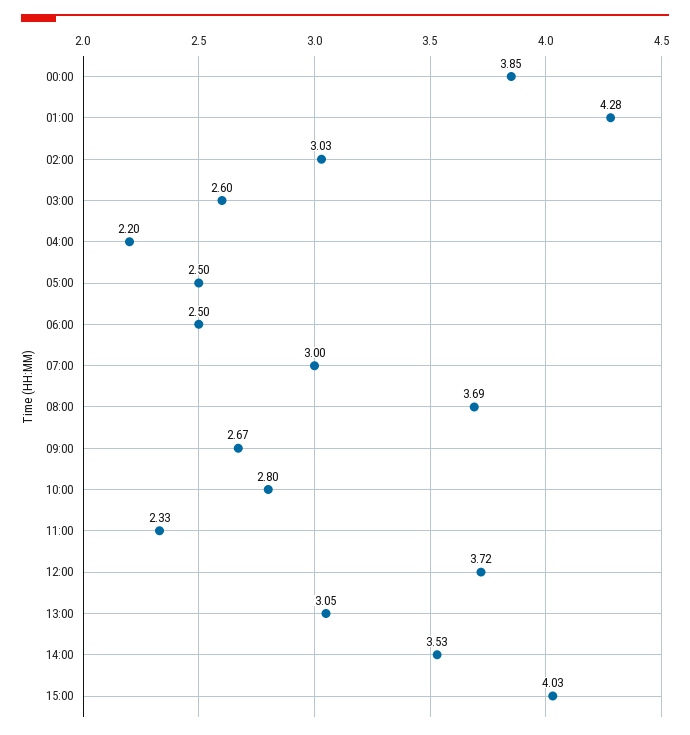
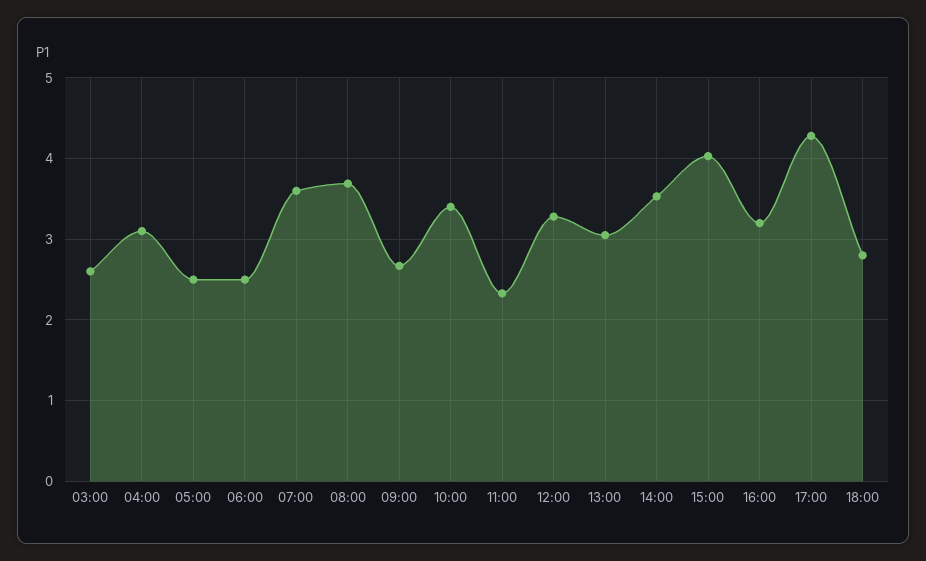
00:00: 3.85 -> none
01:00: 4.28 -> none
02:00: 3.03 -> none
04:00: 2.2 -> 3.1
07:00: 3 -> 3.6
10:00: 2.8 -> 3.4
12:00: 3.72 -> 3.3
16:00: none -> 3.2
17:00: none -> 4.3
18:00: none -> 2.8

